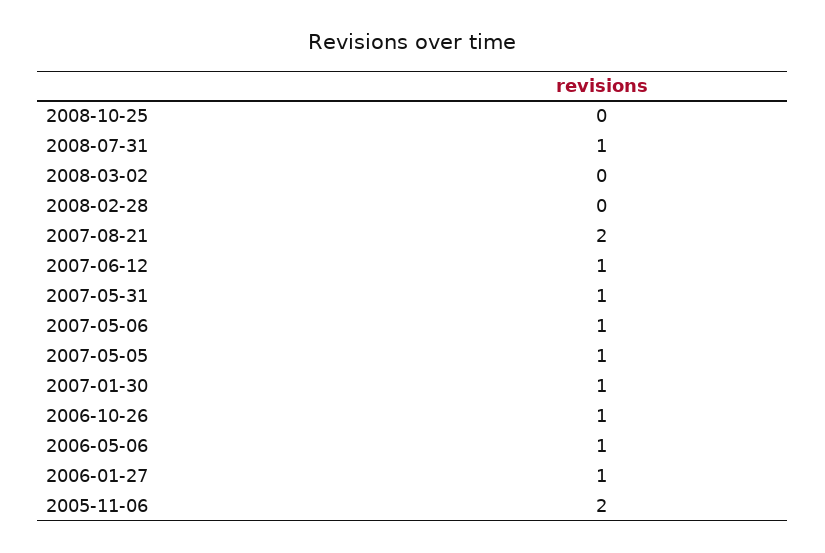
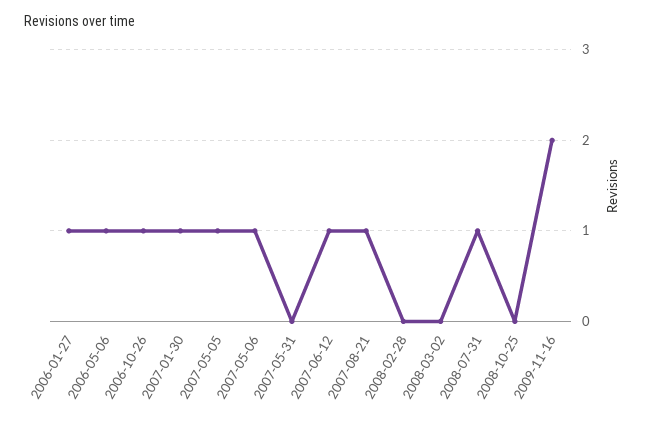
2007-08-21: 2 -> 1
2007-05-31: 1 -> 0
2005-11-06: 2 -> none
2009-11-16: none -> 2

